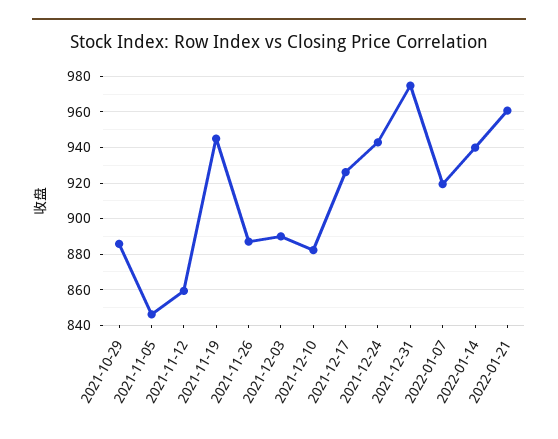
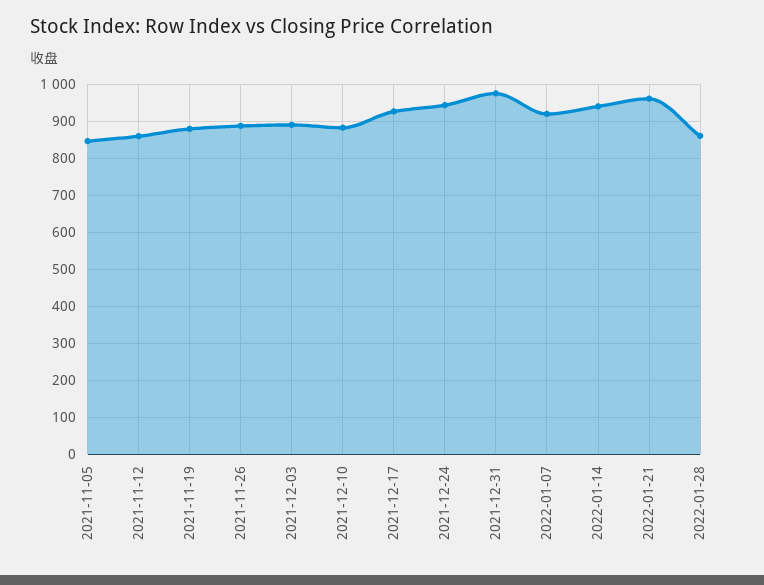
2021-10-29: 885 -> none
2021-11-19: 945 -> 880
2022-01-28: none -> 860

